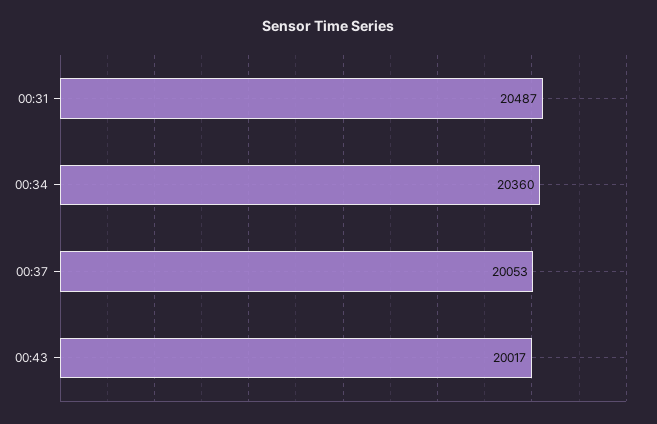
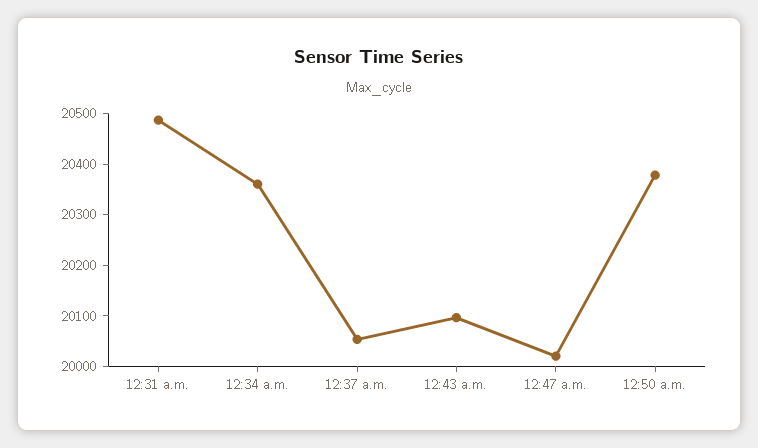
00:43: 20017 -> 20100
12:47 a.m.: none -> 20020
12:50 a.m.: none -> 20380

